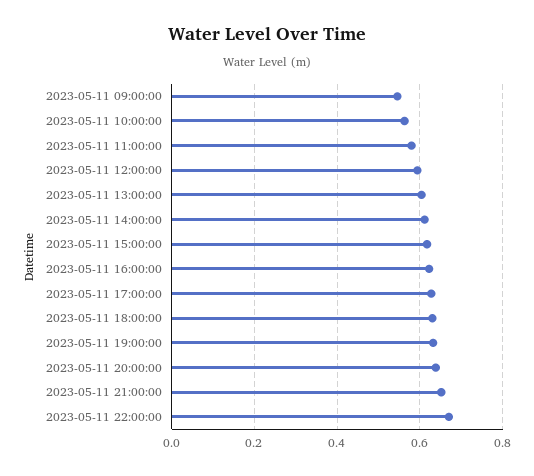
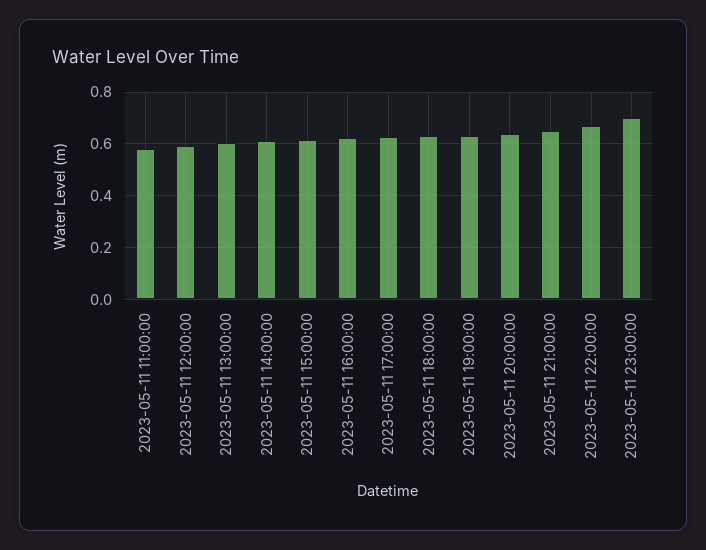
2023-05-11 09:00:00: 0.54 -> none
2023-05-11 10:00:00: 0.56 -> none
2023-05-11 23:00:00: none -> 0.7

